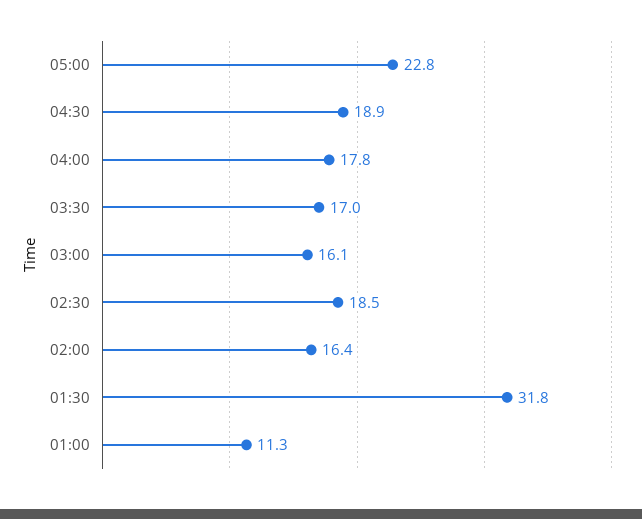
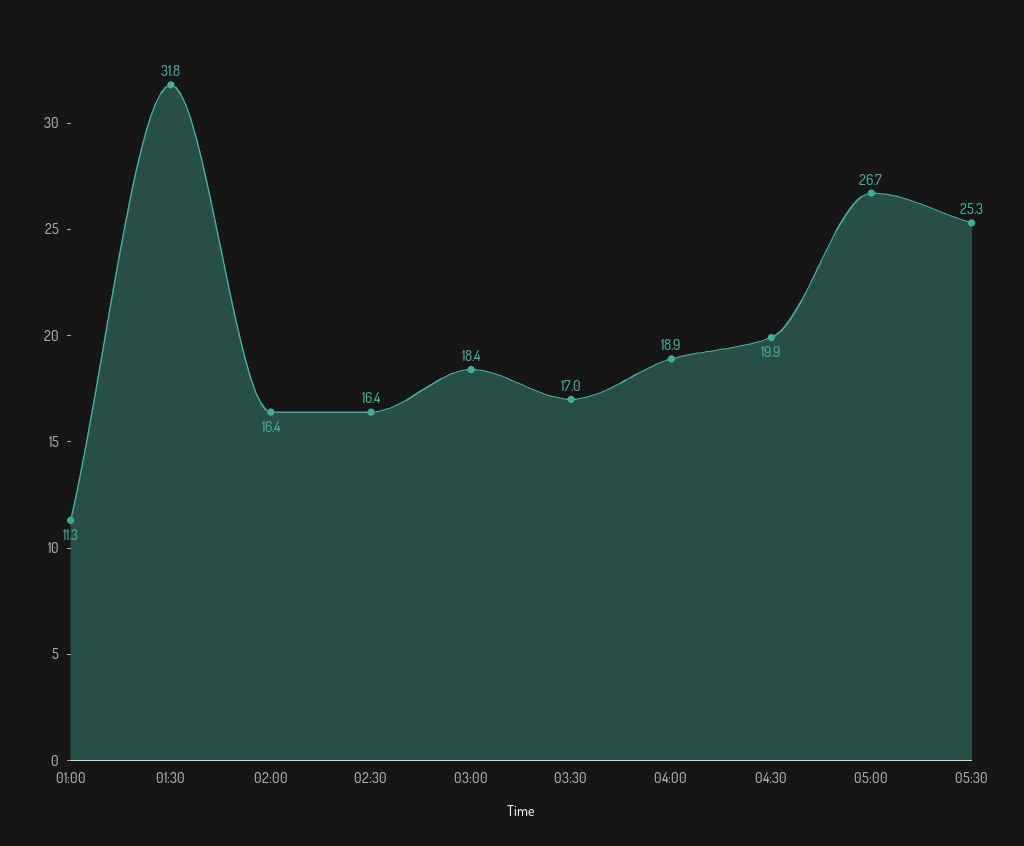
05:00: 22.8 -> 26.7
04:30: 18.9 -> 19.9
04:00: 17.8 -> 18.9
03:00: 16.1 -> 18.4
02:30: 18.5 -> 16.4
05:30: none -> 25.3

